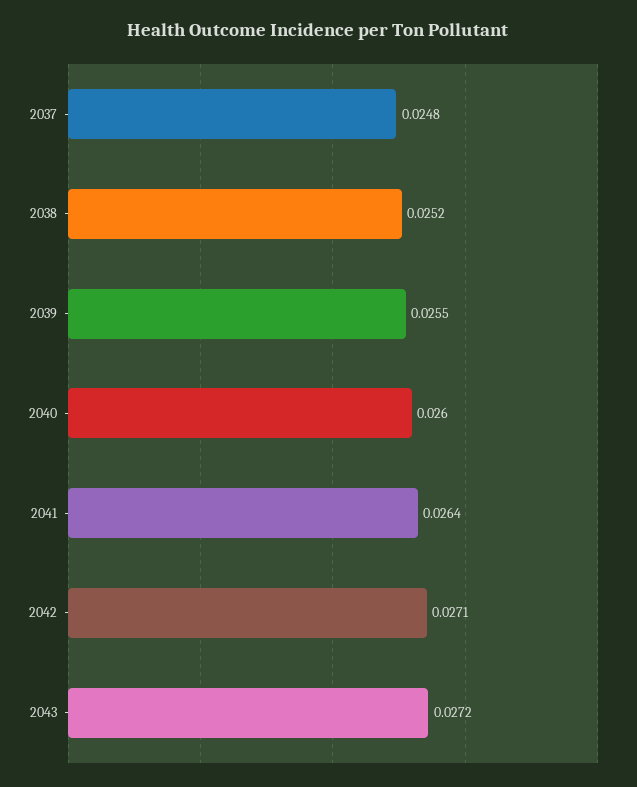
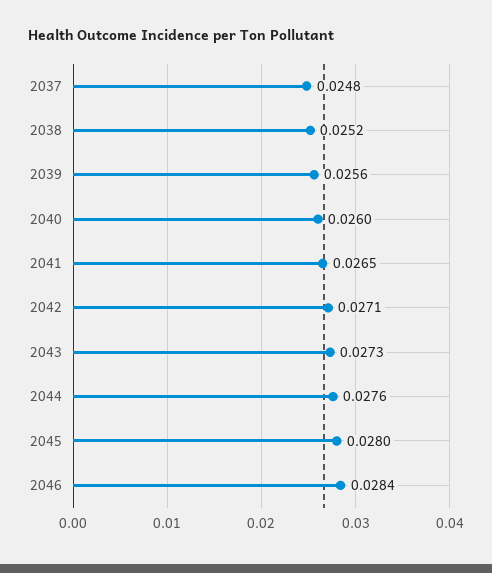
2039: 0.0255 -> 0.0256
2041: 0.0264 -> 0.0265
2043: 0.0272 -> 0.0273
2044: none -> 0.0276
2045: none -> 0.028
2046: none -> 0.0284

